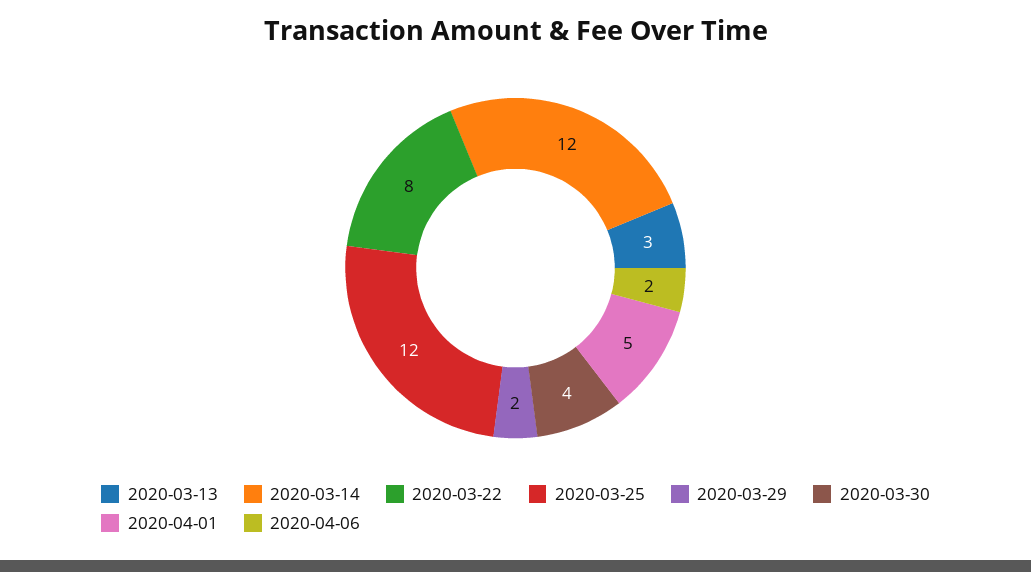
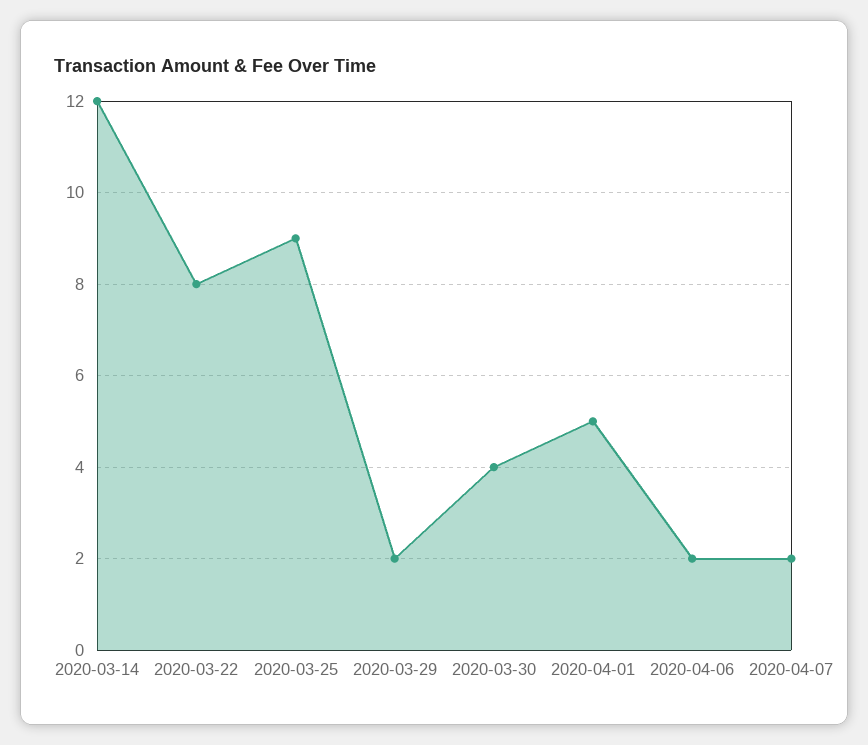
2020-03-13: 3 -> none
2020-03-25: 12 -> 9
2020-04-07: none -> 2

